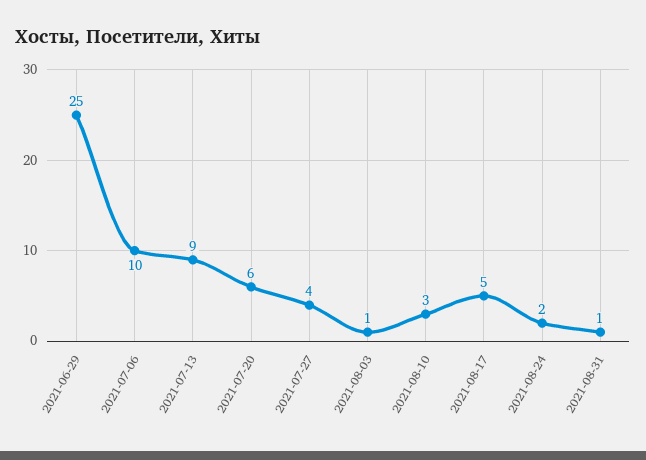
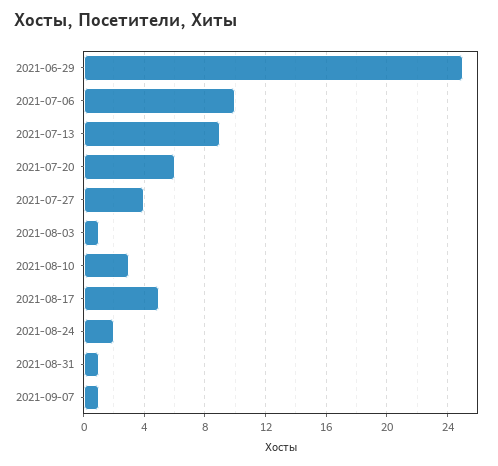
2021-09-07: none -> 1

